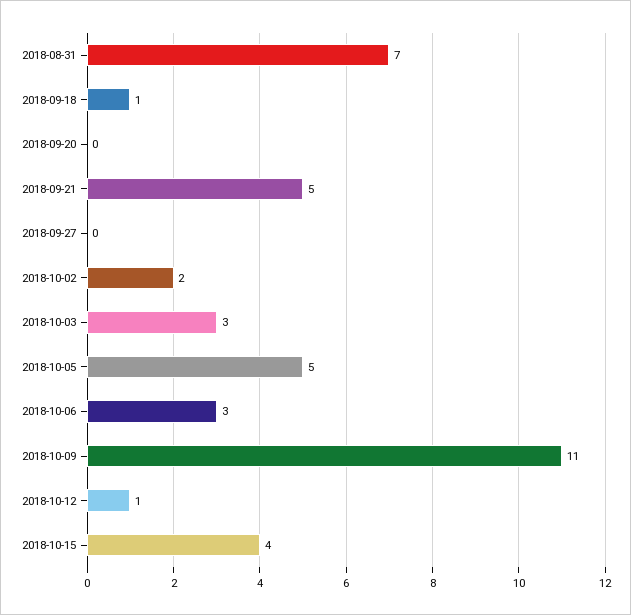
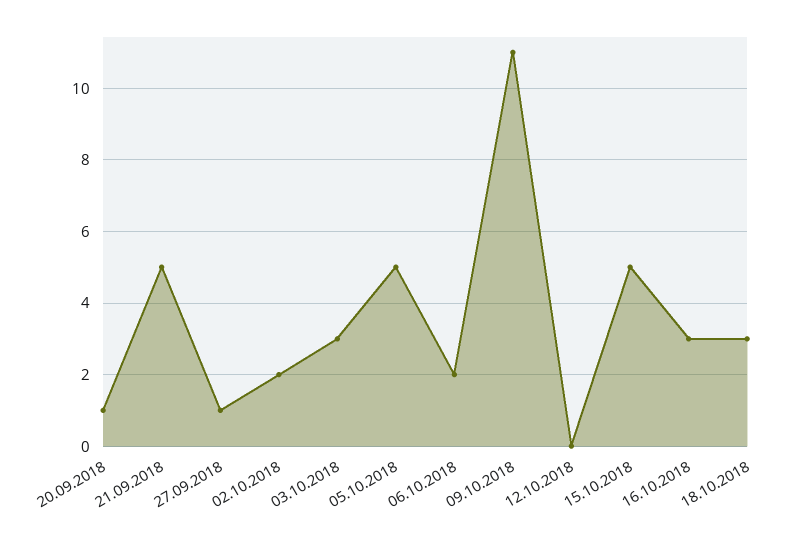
2018-08-31: 7 -> none
2018-09-18: 1 -> none
2018-09-20: 0 -> 1
2018-09-27: 0 -> 1
2018-10-06: 3 -> 2
2018-10-12: 1 -> 0
2018-10-15: 4 -> 5
16.10.2018: none -> 3
18.10.2018: none -> 3

